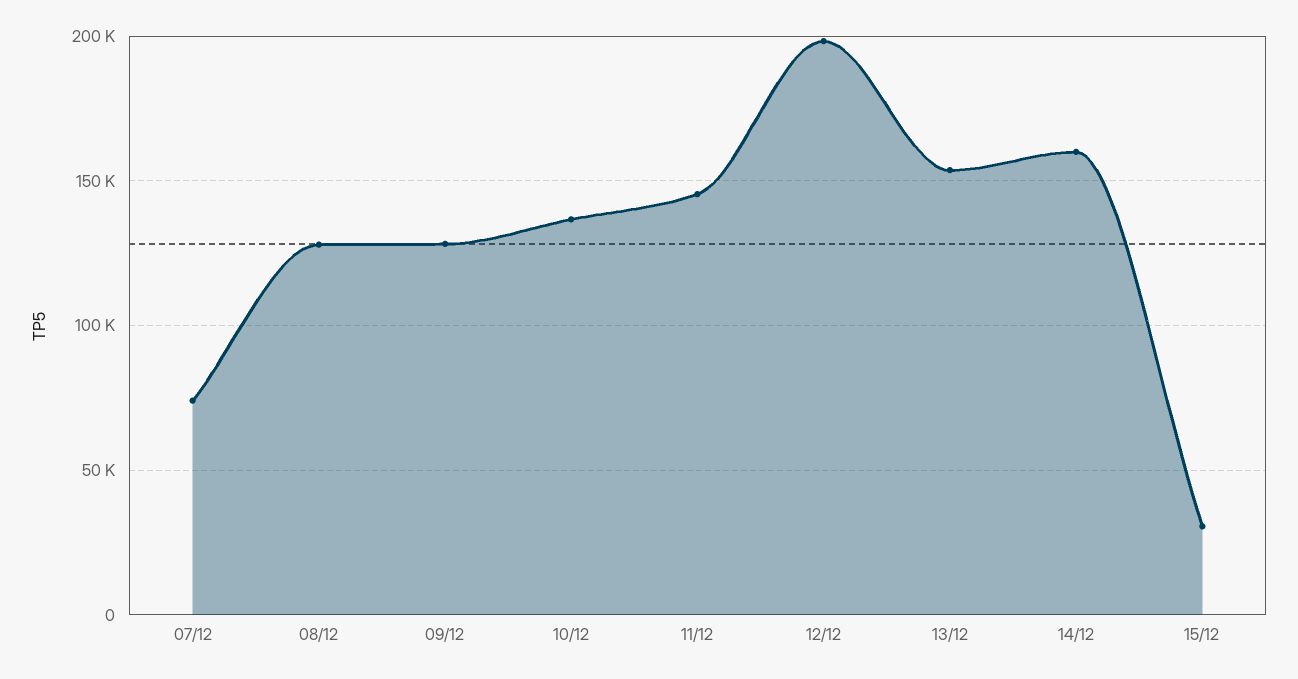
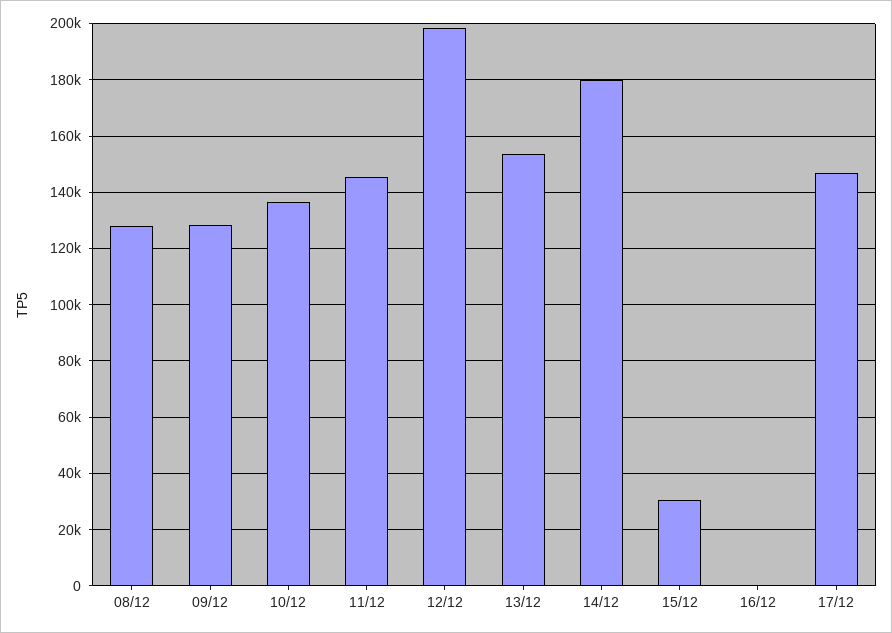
07/12: 75000 -> none
14/12: 160000 -> 180000
16/12: none -> 0
17/12: none -> 147500

